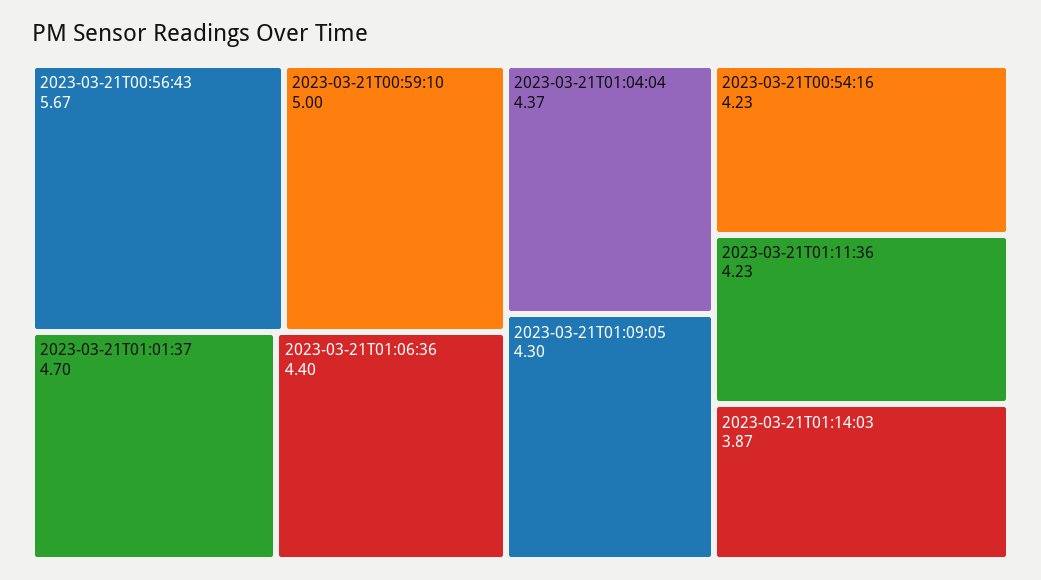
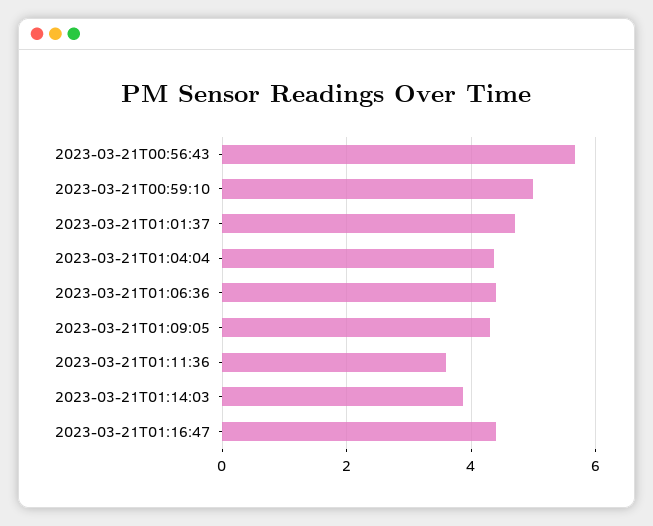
2023-03-21T00:54:16: 4.23 -> none
2023-03-21T01:11:36: 4.23 -> 3.6
2023-03-21T01:16:47: none -> 4.4

